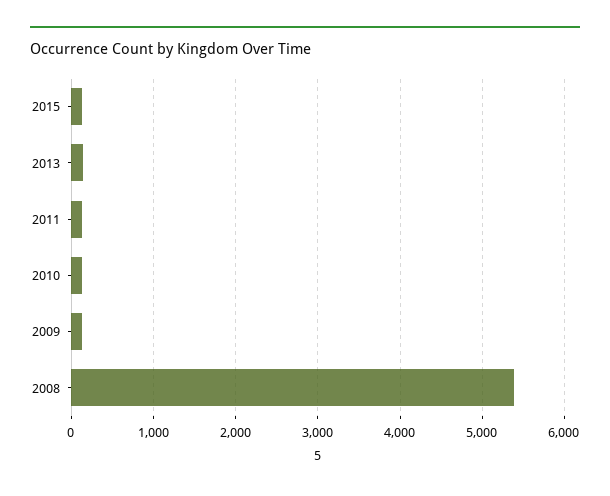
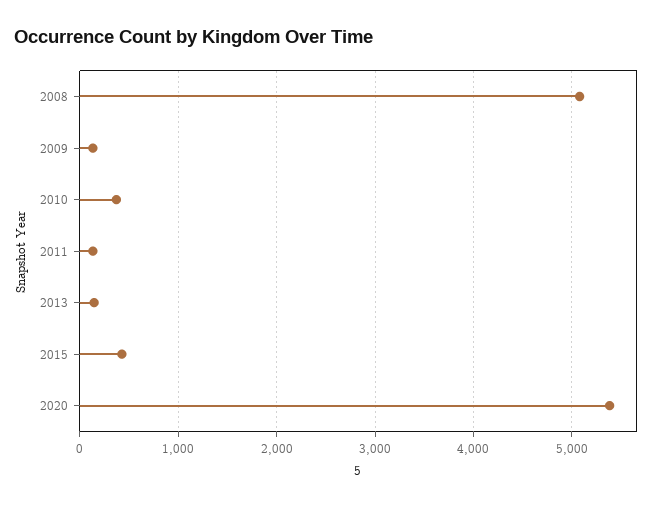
2015: 100 -> 400
2010: 100 -> 400
2008: 5400 -> 5100
2020: none -> 5400

